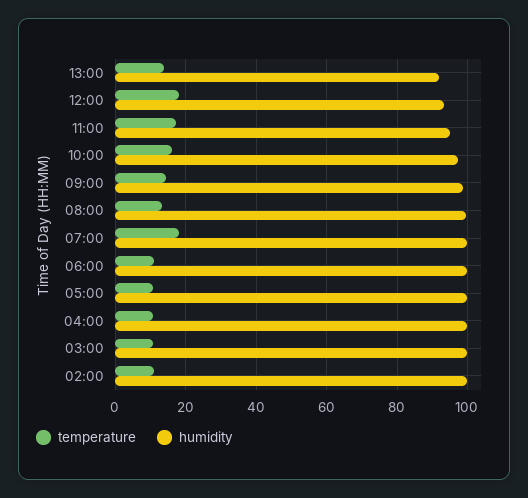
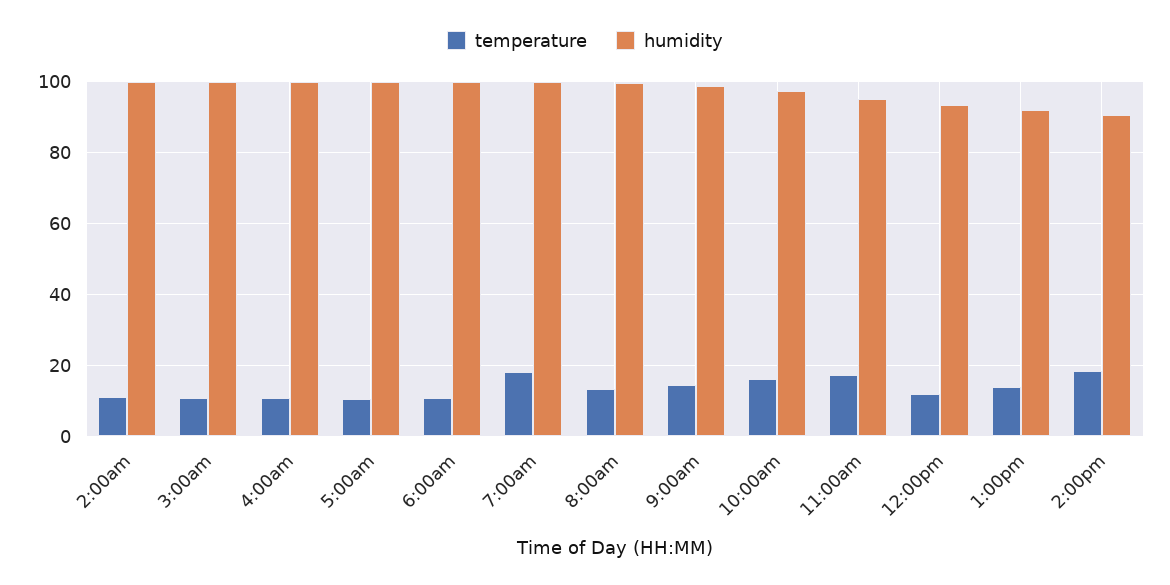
temperature, 12:00: 18 -> 12
temperature, 2:00pm: none -> 18
humidity, 2:00pm: none -> 90

